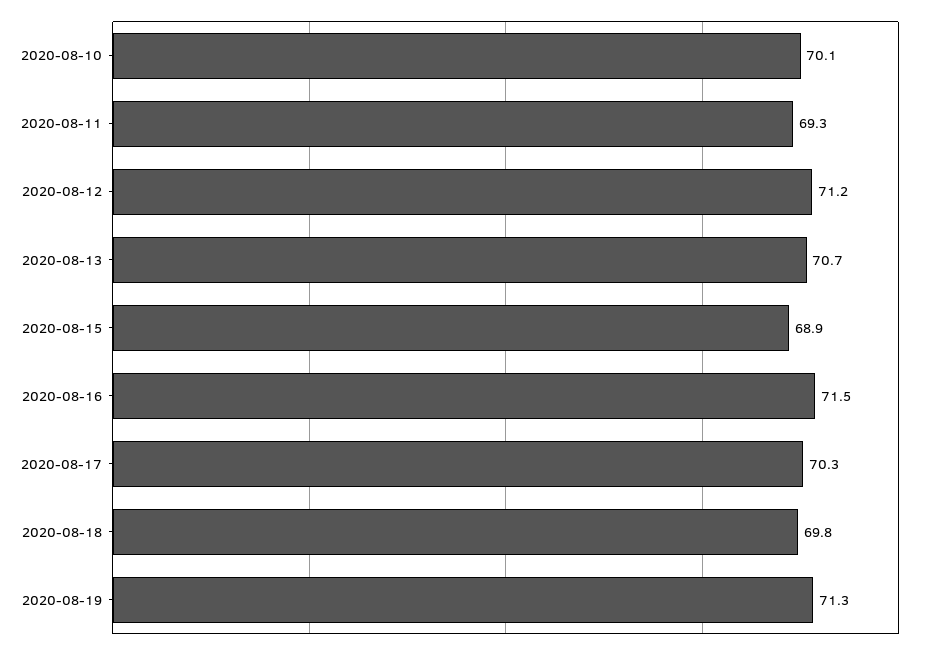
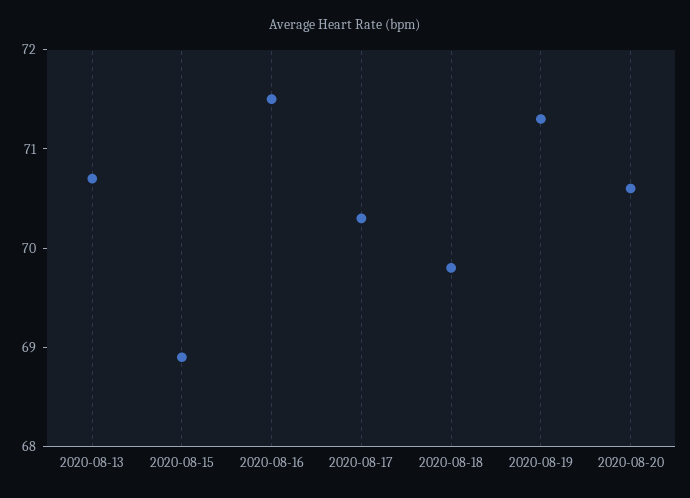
2020-08-10: 70.1 -> none
2020-08-11: 69.3 -> none
2020-08-12: 71.2 -> none
2020-08-20: none -> 70.6

